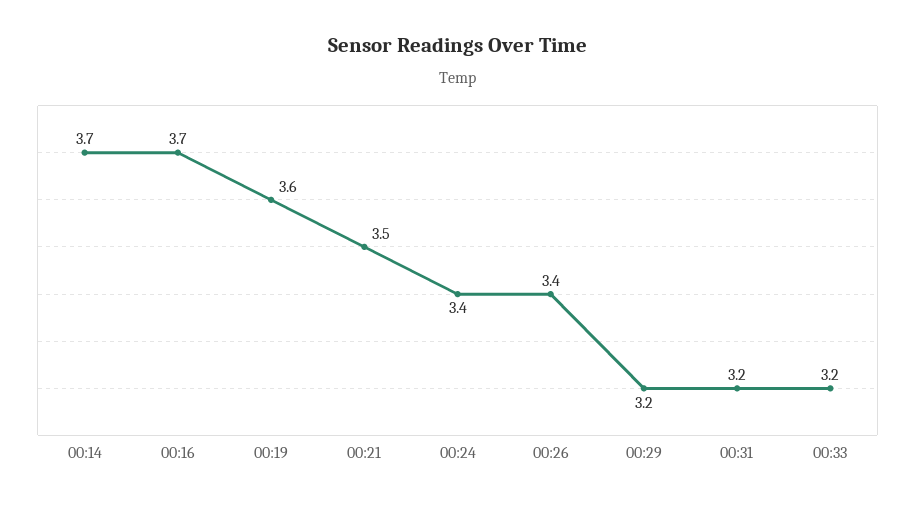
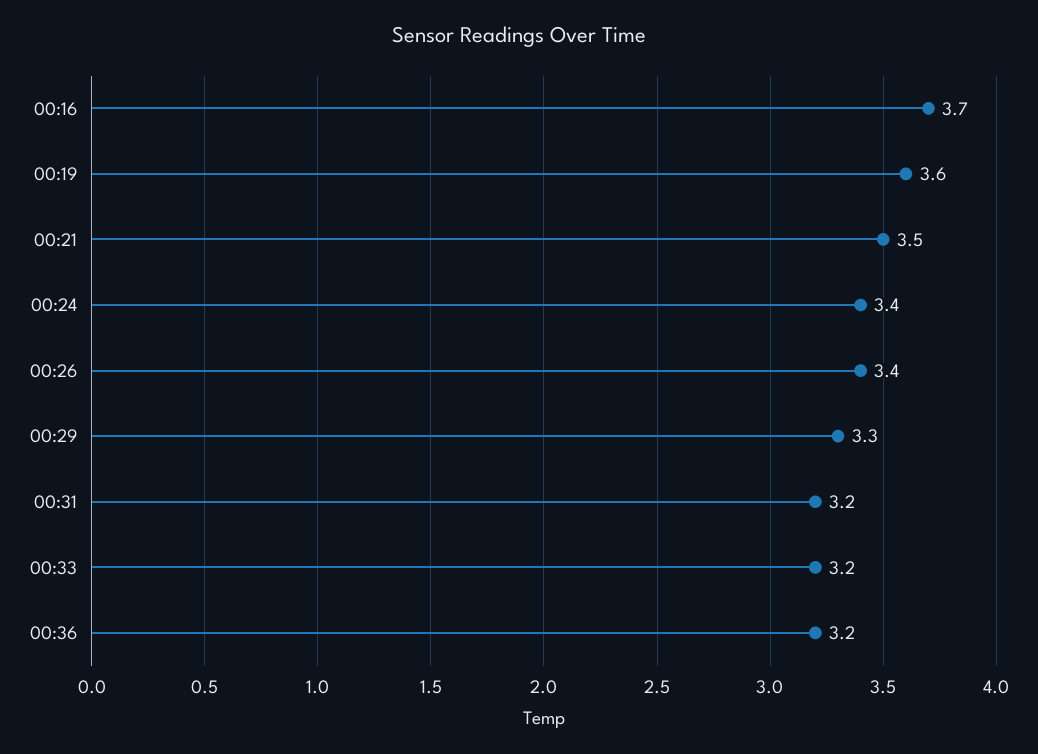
00:14: 3.7 -> none
00:29: 3.2 -> 3.3
00:36: none -> 3.2

